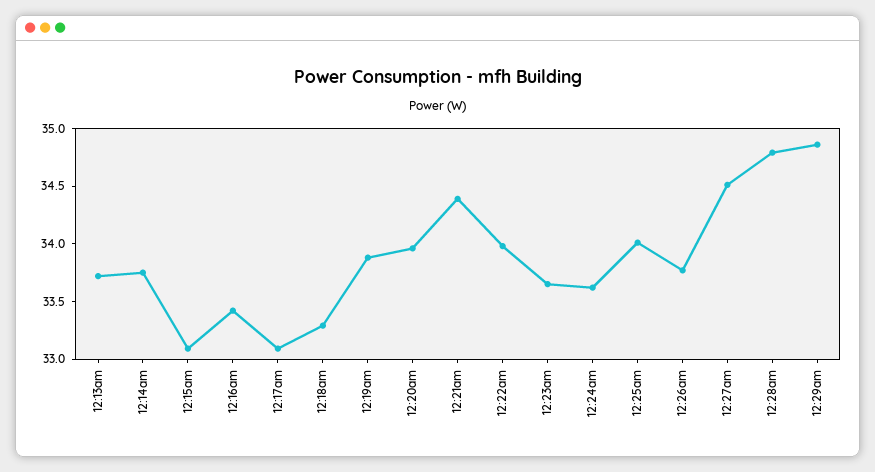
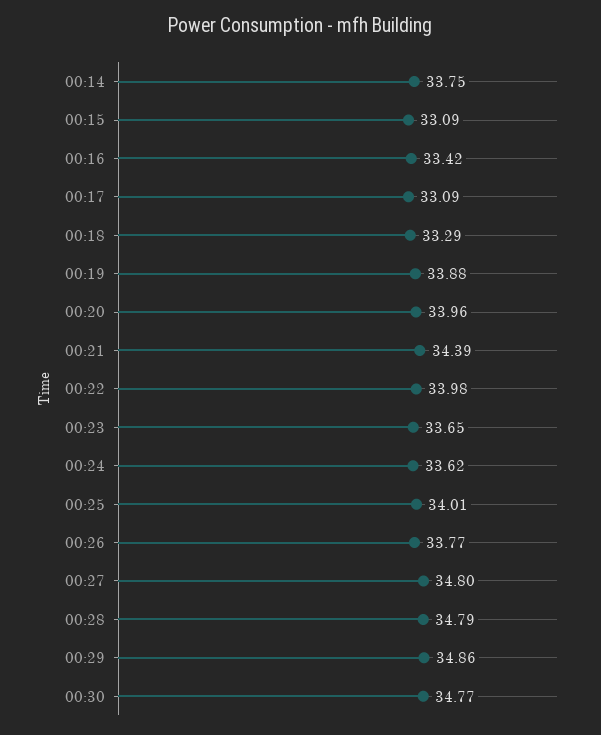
12:13am: 33.7 -> none
12:27am: 34.5 -> 34.8
00:30: none -> 34.77

